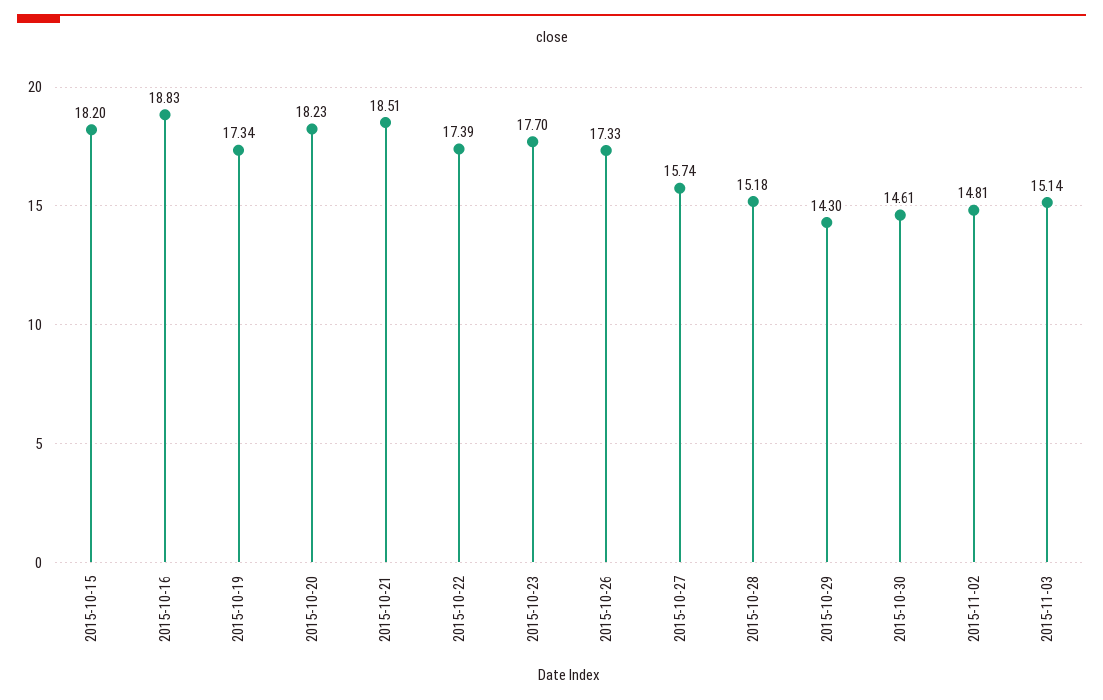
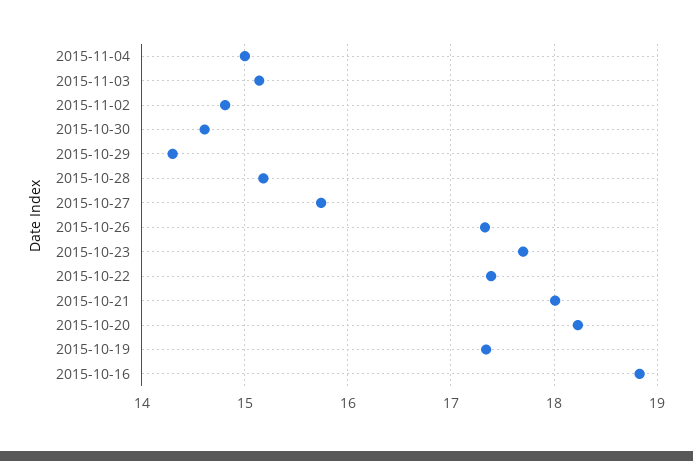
2015-10-15: 18.2 -> none
2015-10-21: 18.51 -> 18
2015-11-04: none -> 15

